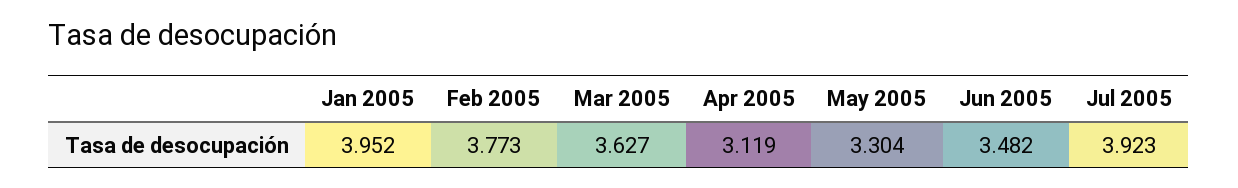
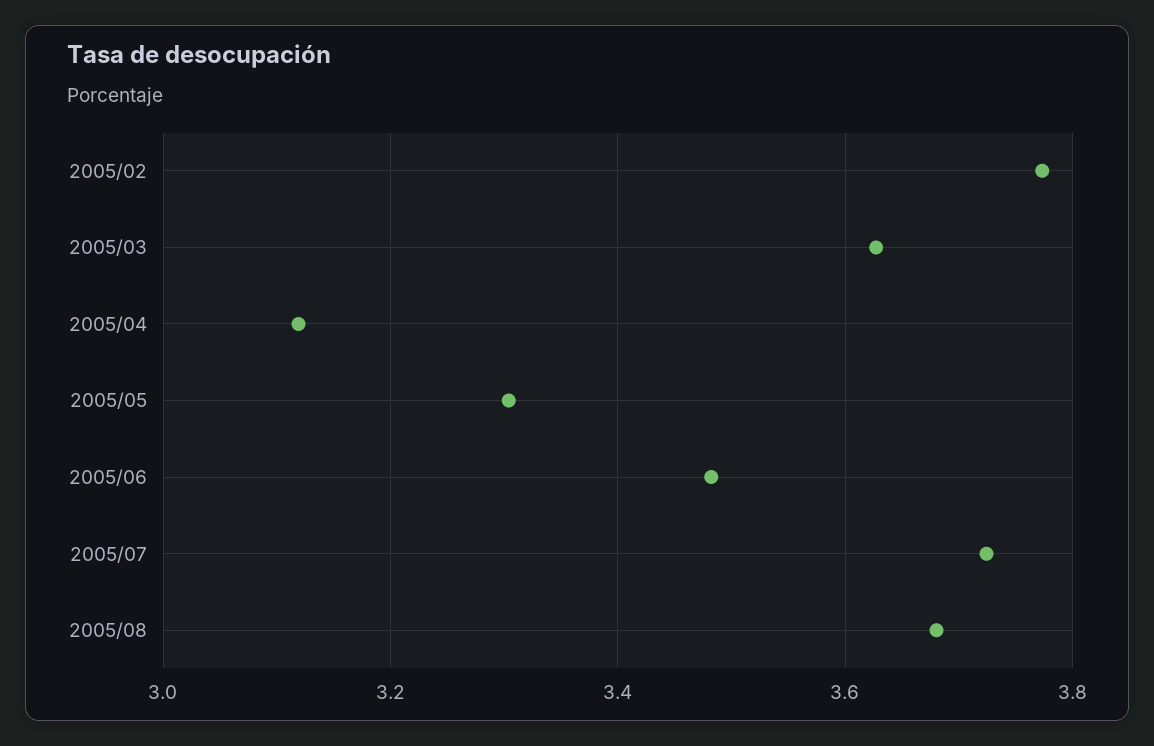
Jan 2005: 3.952 -> none
Jul 2005: 3.923 -> 3.72
2005/08: none -> 3.68

